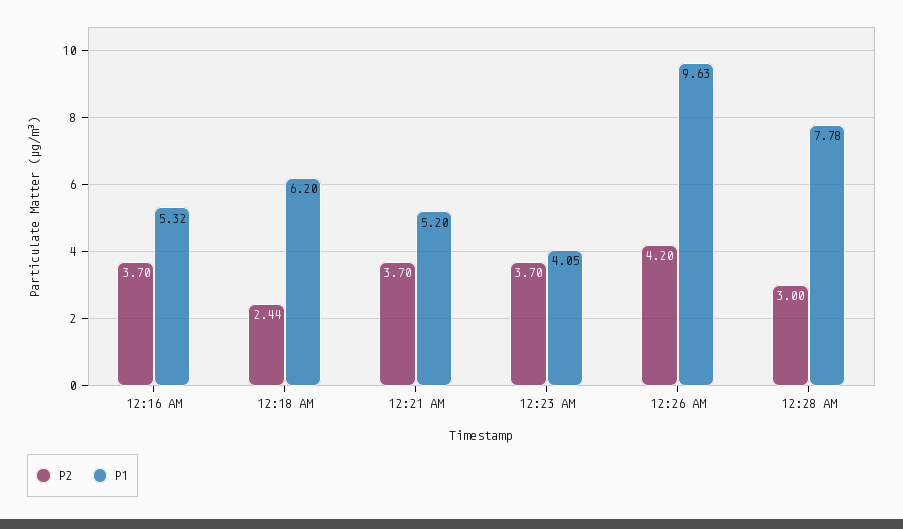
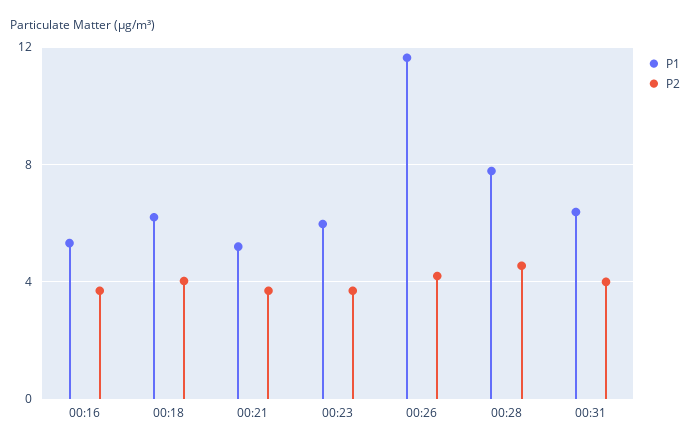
P2, 12:18 AM: 2.44 -> 4
P1, 12:23 AM: 4.05 -> 6
P1, 12:26 AM: 9.63 -> 11.5
P2, 12:28 AM: 3 -> 4.5
P1, 00:31: none -> 6.5
P2, 00:31: none -> 4

